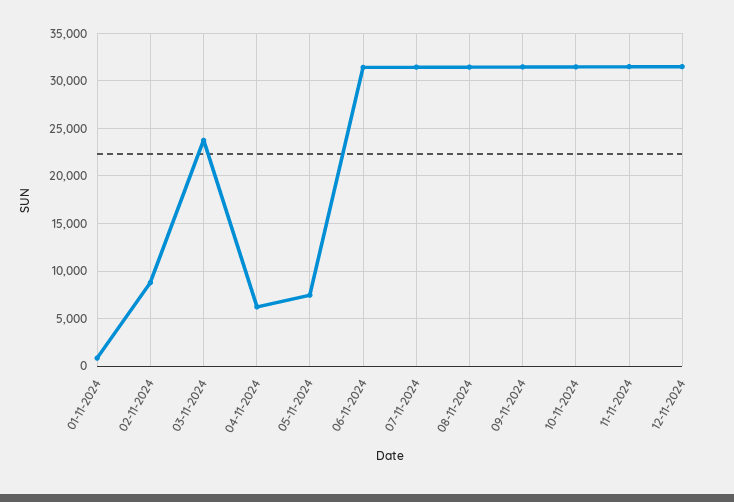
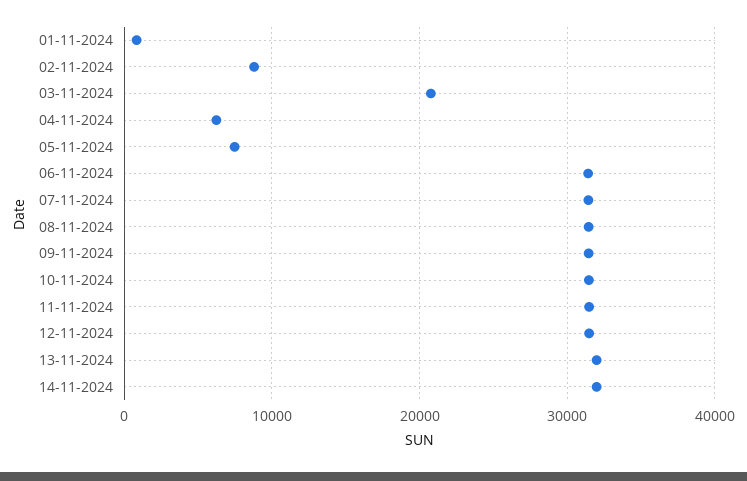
03-11-2024: 24000 -> 21000
13-11-2024: none -> 32000
14-11-2024: none -> 32000

